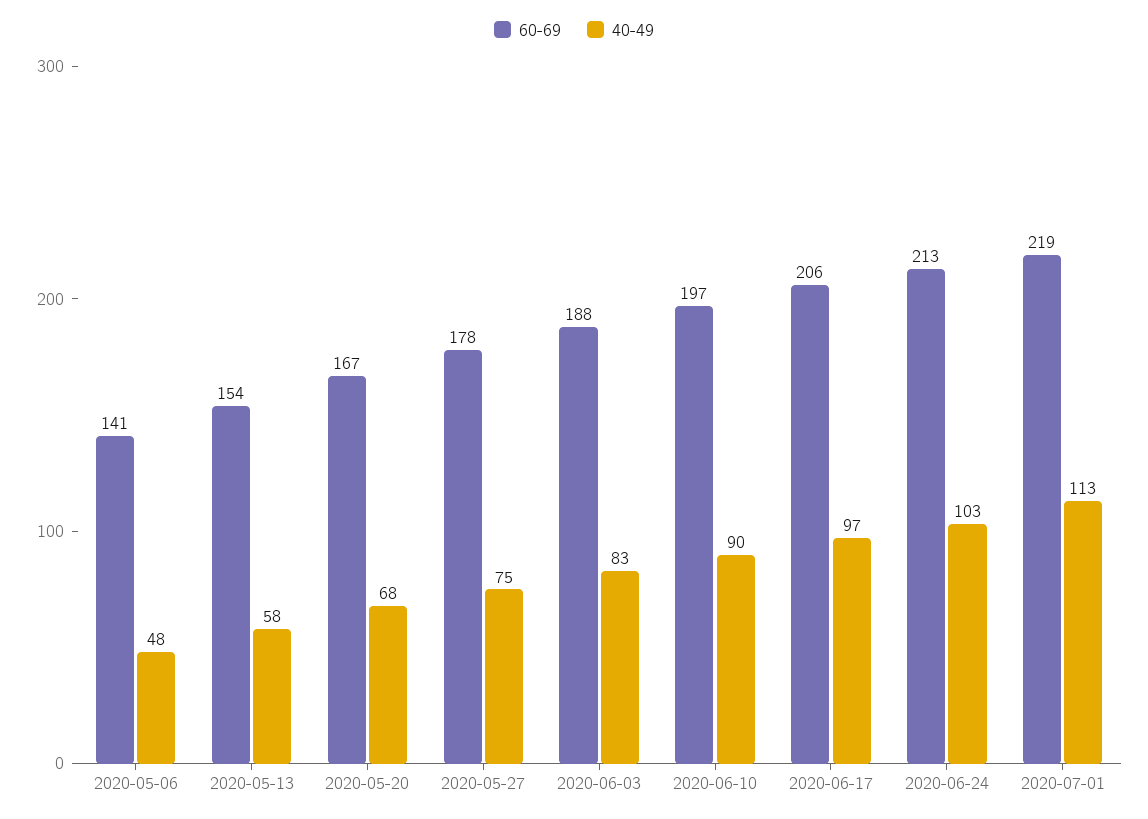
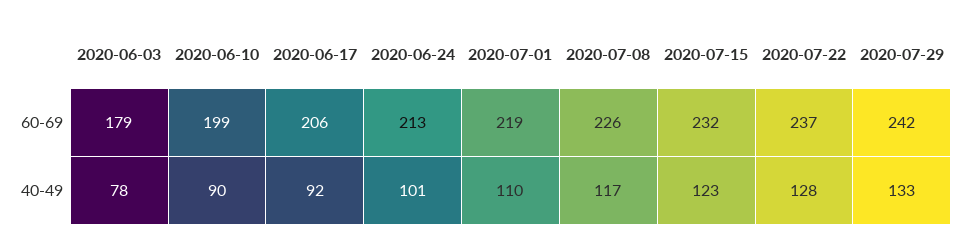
60-69, 2020-05-06: 141 -> none
40-49, 2020-05-06: 48 -> none
60-69, 2020-05-13: 154 -> none
40-49, 2020-05-13: 58 -> none
60-69, 2020-05-20: 167 -> none
40-49, 2020-05-20: 68 -> none
60-69, 2020-05-27: 178 -> none
40-49, 2020-05-27: 75 -> none
60-69, 2020-06-03: 188 -> 179
40-49, 2020-06-03: 83 -> 78
60-69, 2020-06-10: 197 -> 199
40-49, 2020-06-17: 97 -> 92
40-49, 2020-06-24: 103 -> 101
40-49, 2020-07-01: 113 -> 110
60-69, 2020-07-08: none -> 226
60-69, 2020-07-15: none -> 232
60-69, 2020-07-22: none -> 237
60-69, 2020-07-29: none -> 242
40-49, 2020-07-08: none -> 117
40-49, 2020-07-15: none -> 123
40-49, 2020-07-22: none -> 128
40-49, 2020-07-29: none -> 133

